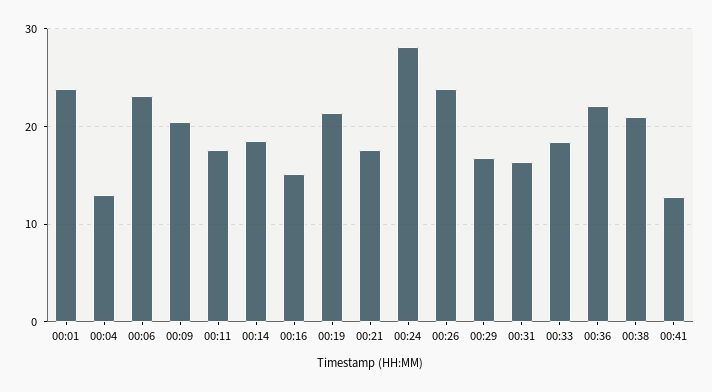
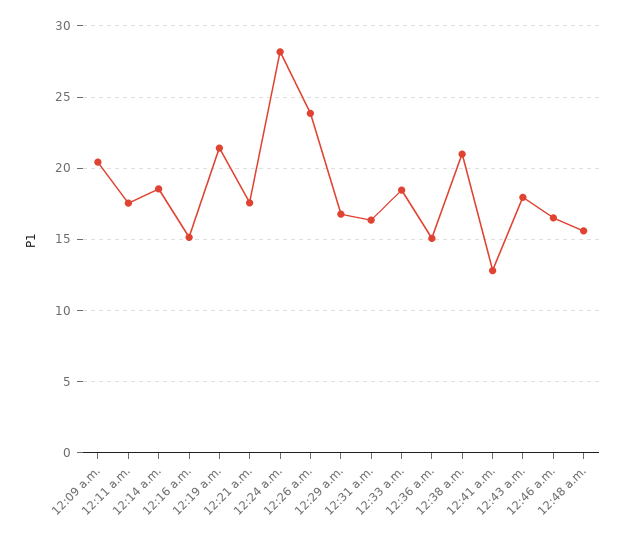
00:01: 24 -> none
00:04: 13 -> none
00:06: 23 -> none
00:36: 22 -> 15
12:43 a.m.: none -> 18
12:46 a.m.: none -> 16.5
12:48 a.m.: none -> 15.5

